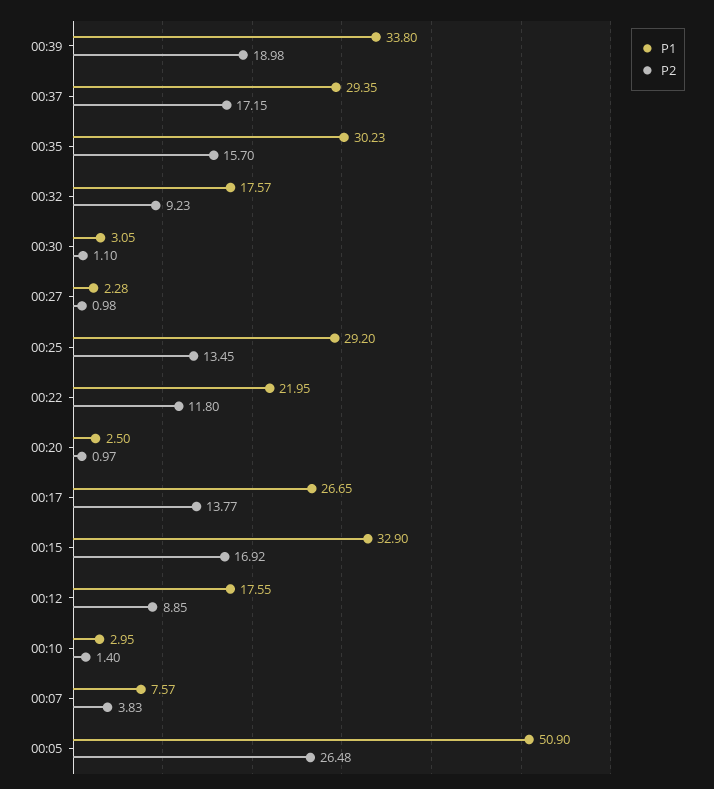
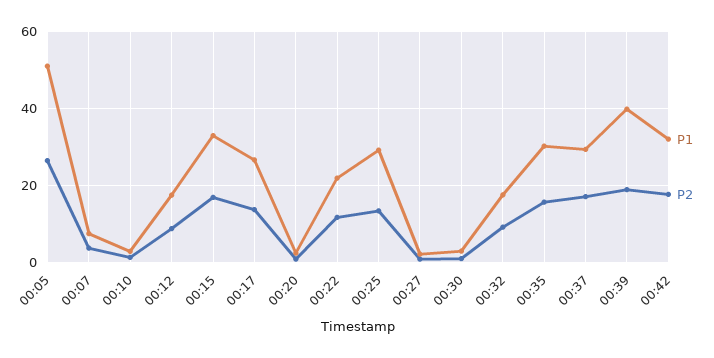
P1, 00:39: 33.8 -> 40
P1, 00:42: none -> 32
P2, 00:42: none -> 18

